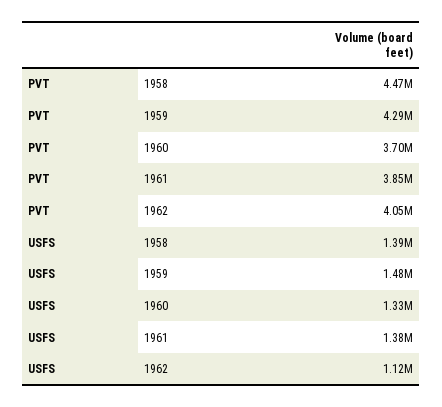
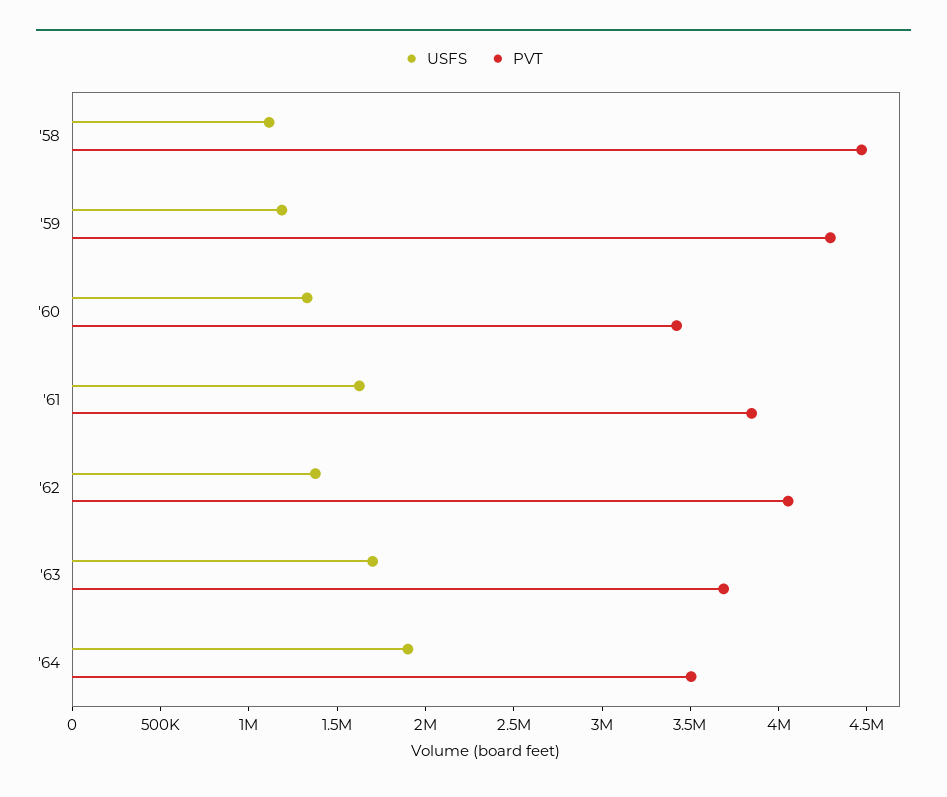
PVT, 1960: 3700000 -> 3400000
USFS, 1958: 1390000 -> 1100000
USFS, 1959: 1480000 -> 1200000
USFS, 1961: 1380000 -> 1600000
USFS, 1962: 1120000 -> 1400000
USFS, '63: none -> 1700000
PVT, '63: none -> 3700000
USFS, '64: none -> 1900000
PVT, '64: none -> 3500000

